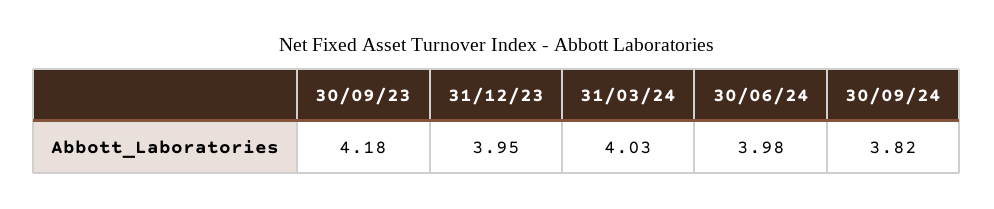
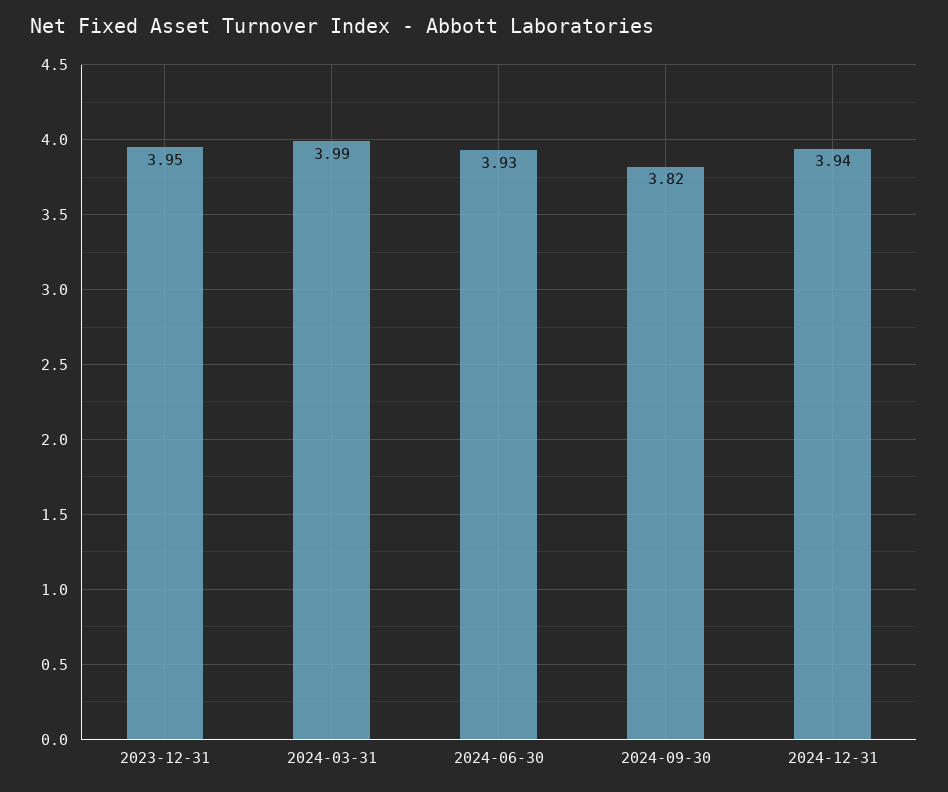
30/09/23: 4.18 -> none
31/03/24: 4.03 -> 3.99
30/06/24: 3.98 -> 3.93
2024-12-31: none -> 3.94

